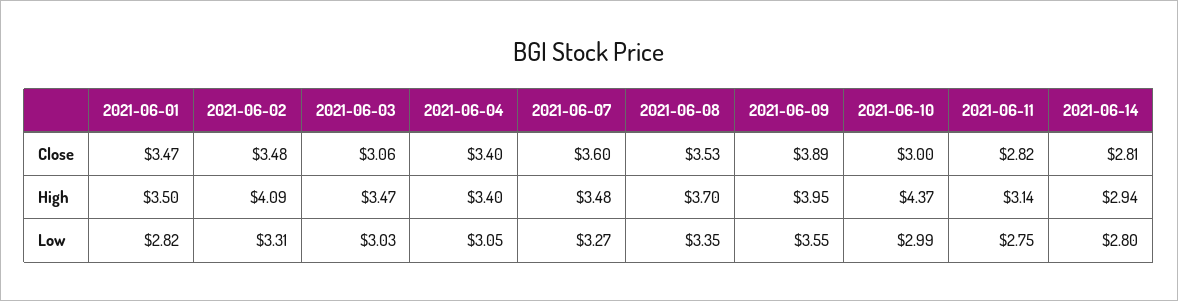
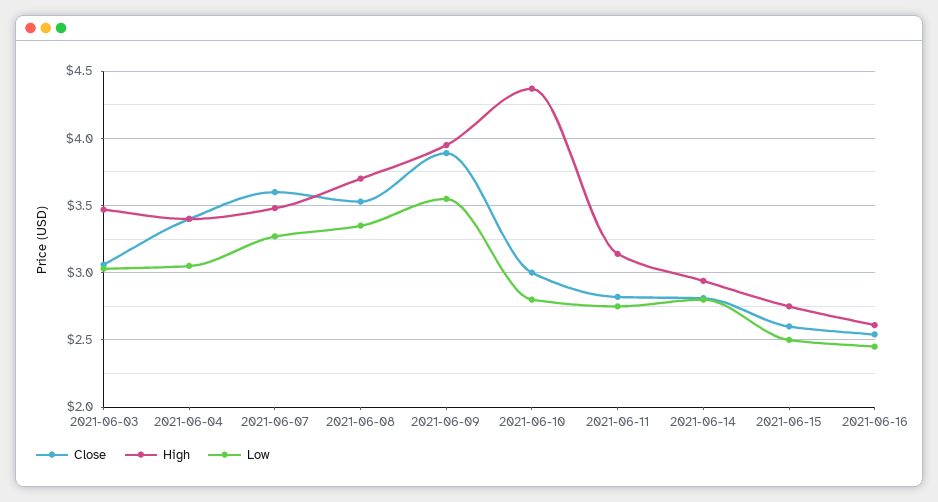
Close, 2021-06-01: 3.47 -> none
Close, 2021-06-02: 3.48 -> none
High, 2021-06-01: 3.5 -> none
High, 2021-06-02: 4.09 -> none
Low, 2021-06-01: 2.82 -> none
Low, 2021-06-02: 3.31 -> none
Low, 2021-06-10: 2.99 -> 2.8
Close, 2021-06-15: none -> 2.6
High, 2021-06-15: none -> 2.75
Low, 2021-06-15: none -> 2.5
Close, 2021-06-16: none -> 2.55
High, 2021-06-16: none -> 2.6
Low, 2021-06-16: none -> 2.45

